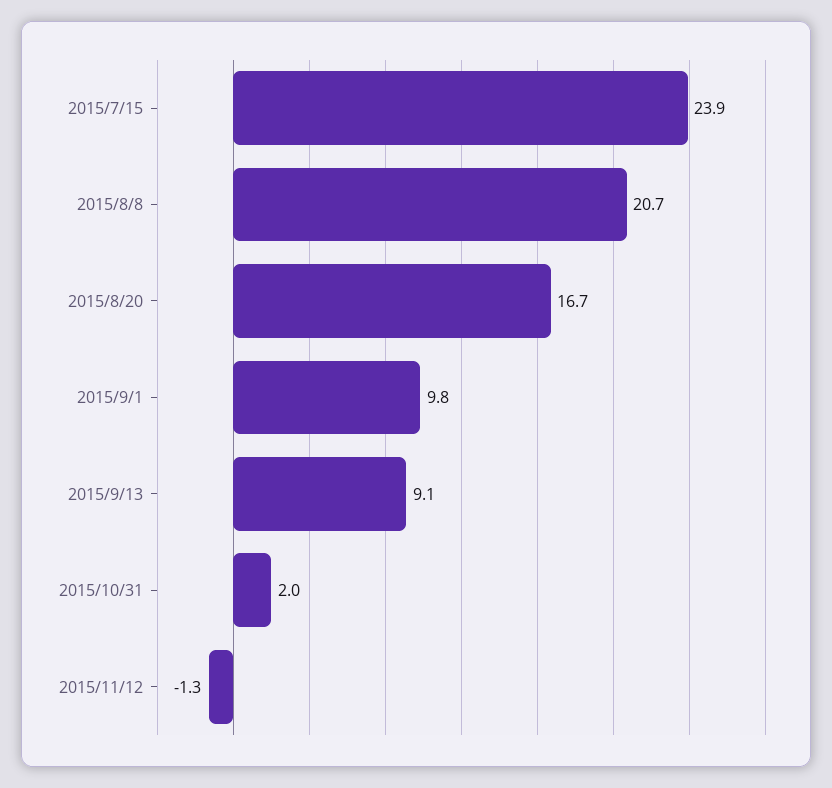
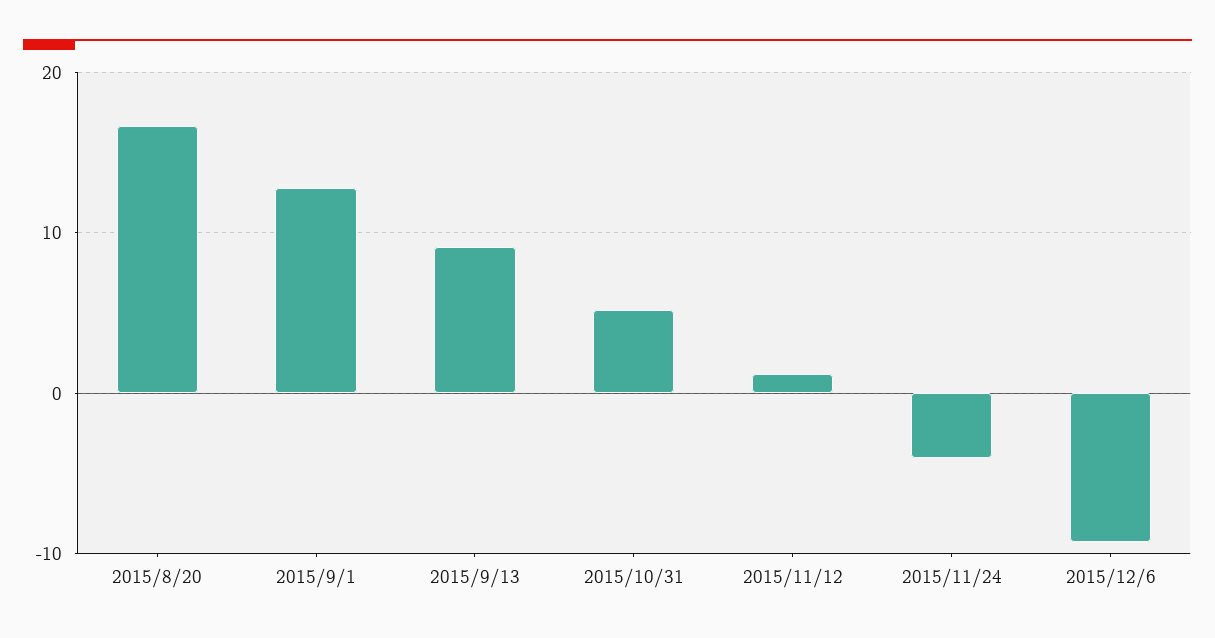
2015/7/15: 23.9 -> none
2015/8/8: 20.7 -> none
2015/9/1: 9.8 -> 13
2015/10/31: 2 -> 5
2015/11/12: -1.3 -> 1
2015/11/24: none -> -4
2015/12/6: none -> -9

